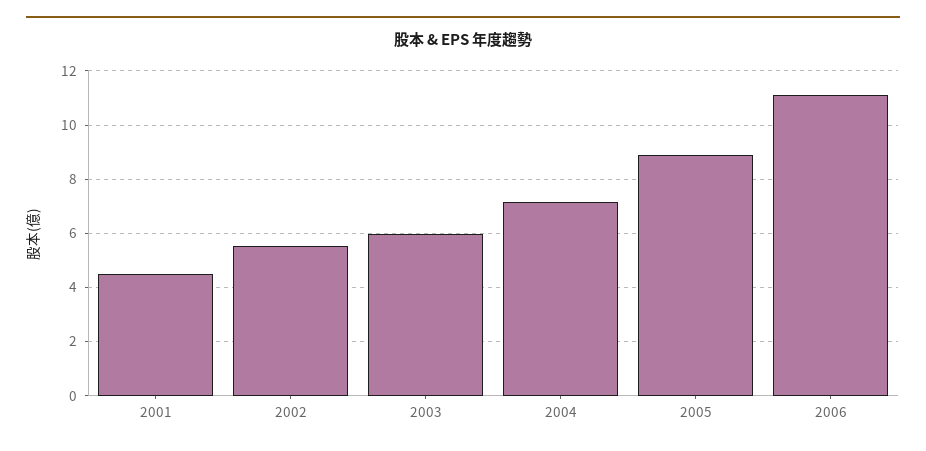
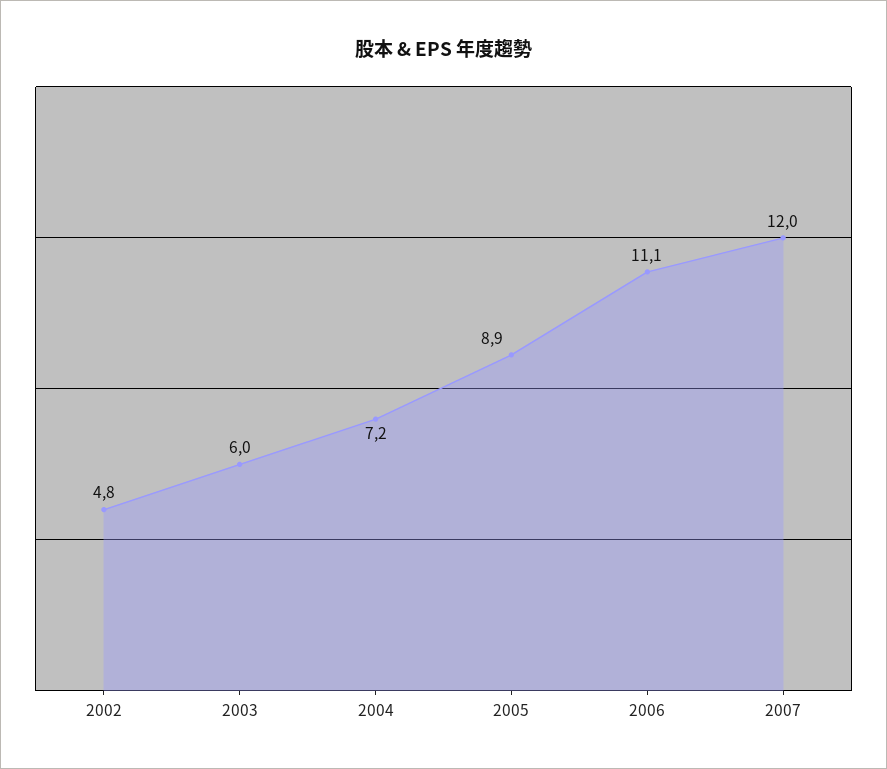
2001: 4.5 -> none
2002: 5.5 -> 4.8
2007: none -> 12

